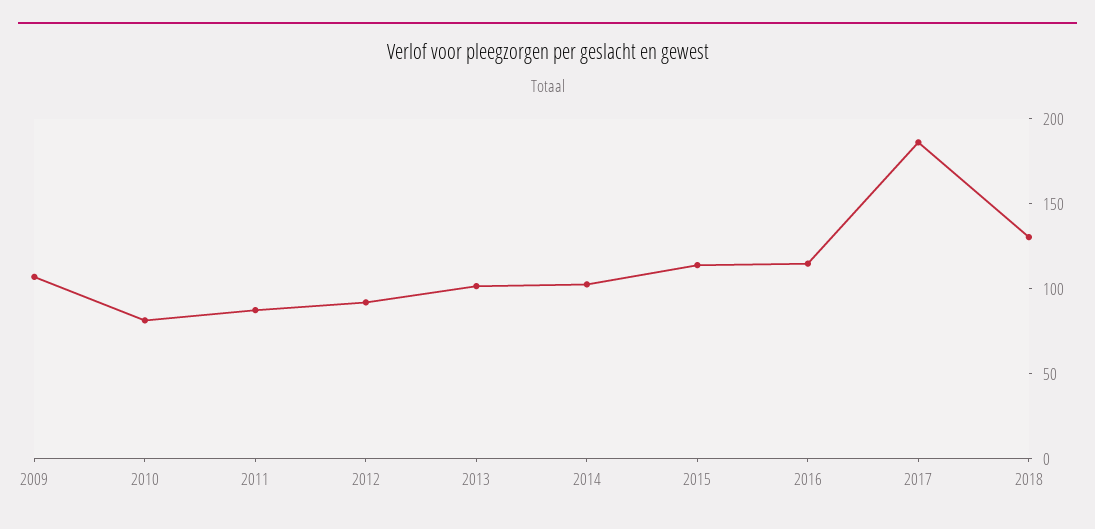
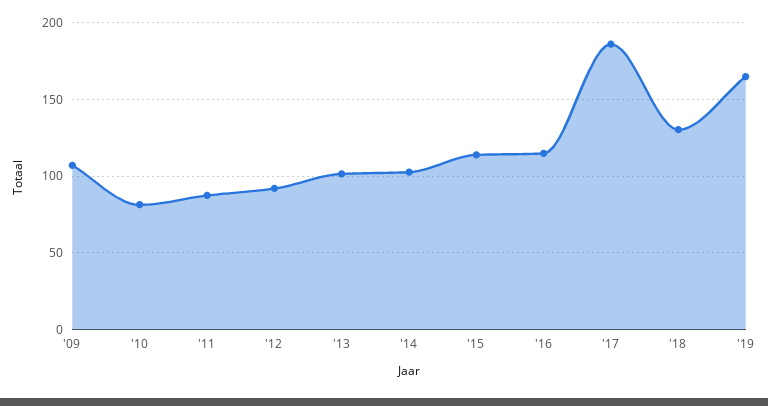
'19: none -> 165

